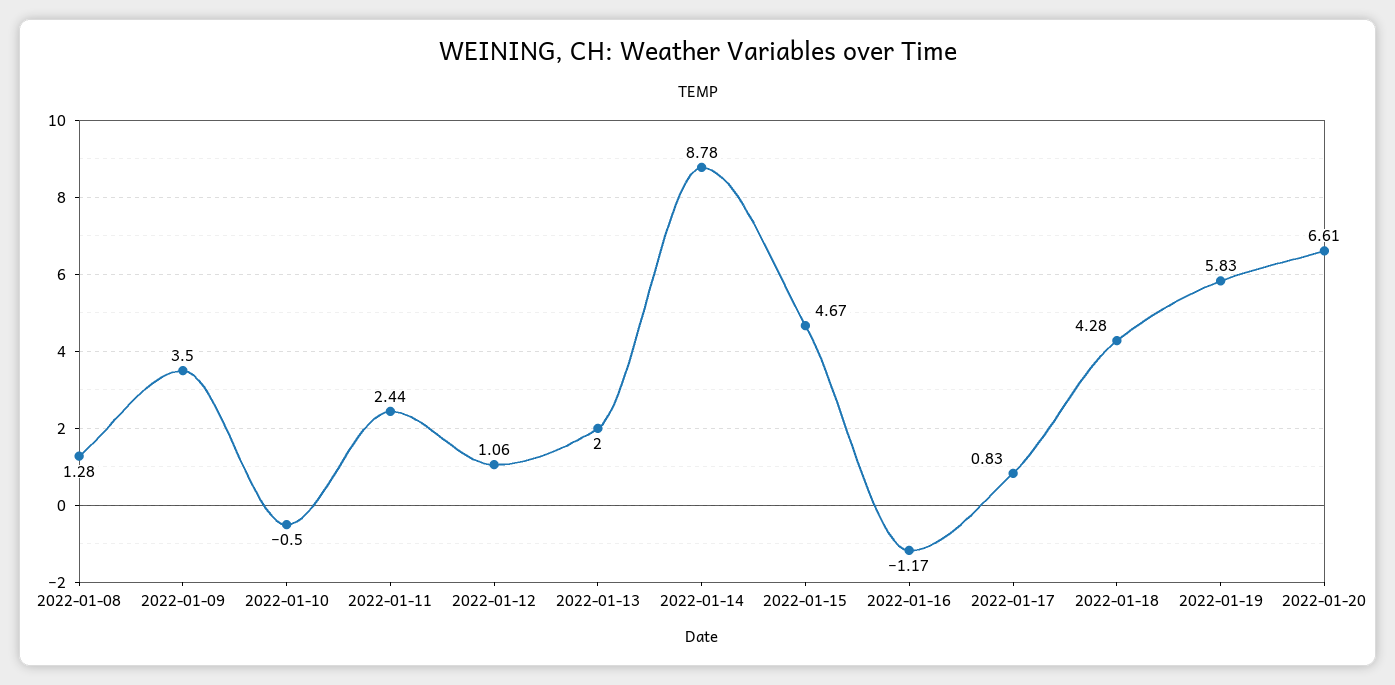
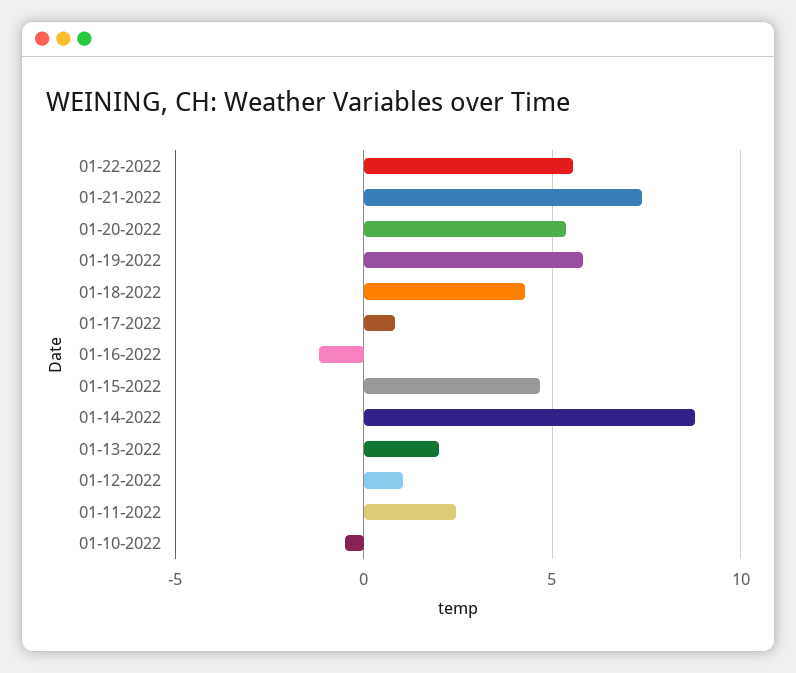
2022-01-08: 1.28 -> none
2022-01-09: 3.5 -> none
2022-01-20: 6.61 -> 5.5
01-22-2022: none -> 5.5
01-21-2022: none -> 7.5

